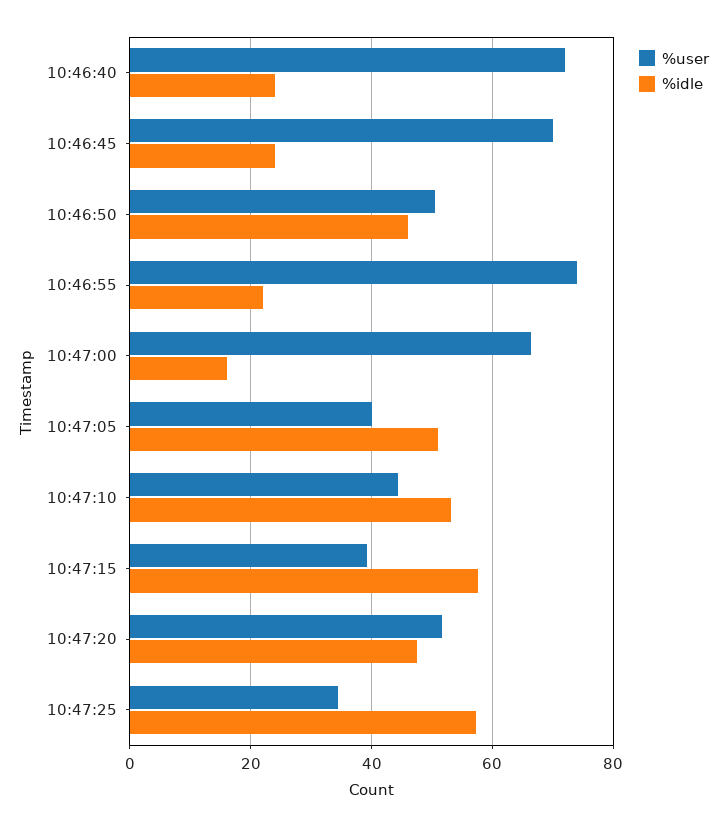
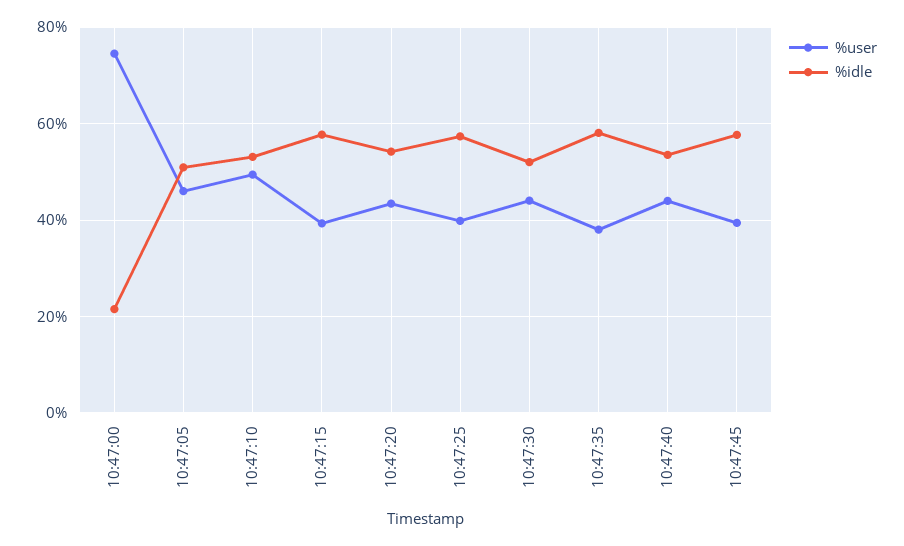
%user, 10:46:40: 72 -> none
%idle, 10:46:40: 24 -> none
%user, 10:46:45: 70 -> none
%idle, 10:46:45: 24 -> none
%user, 10:46:50: 50 -> none
%idle, 10:46:50: 46 -> none
%user, 10:46:55: 74 -> none
%idle, 10:46:55: 22 -> none
%user, 10:47:00: 66 -> 74
%idle, 10:47:00: 16 -> 22
%user, 10:47:05: 40 -> 46
%user, 10:47:10: 44 -> 50
%user, 10:47:20: 52 -> 44
%idle, 10:47:20: 48 -> 54
%user, 10:47:25: 34 -> 40
%user, 10:47:30: none -> 44
%idle, 10:47:30: none -> 52
%user, 10:47:35: none -> 38
%idle, 10:47:35: none -> 58
%user, 10:47:40: none -> 44
%idle, 10:47:40: none -> 54
%user, 10:47:45: none -> 40
%idle, 10:47:45: none -> 58

